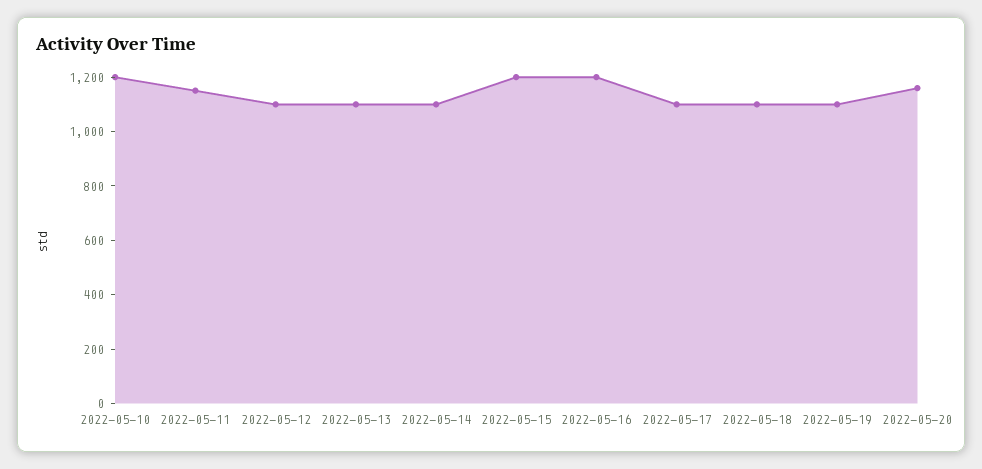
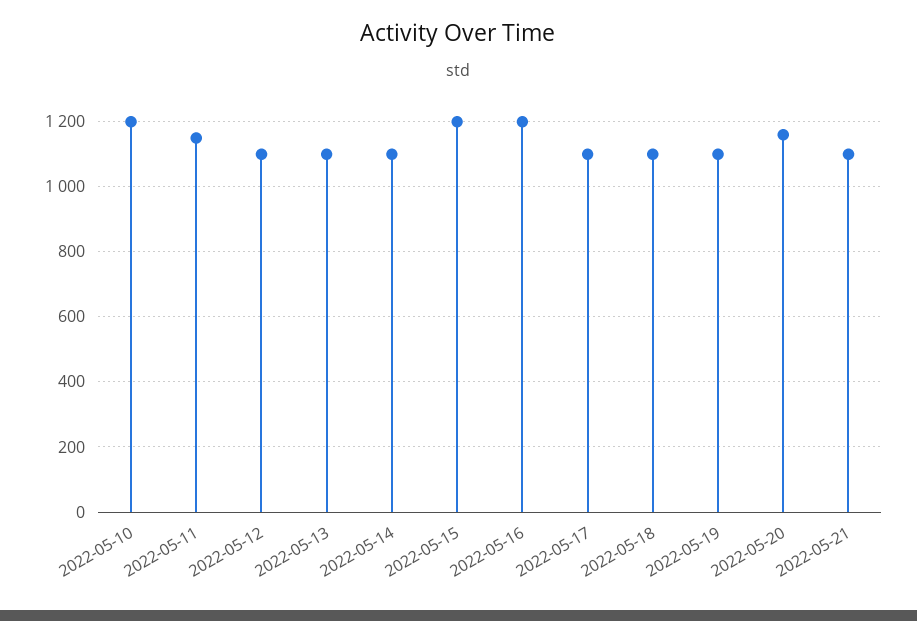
2022-05-21: none -> 1100

